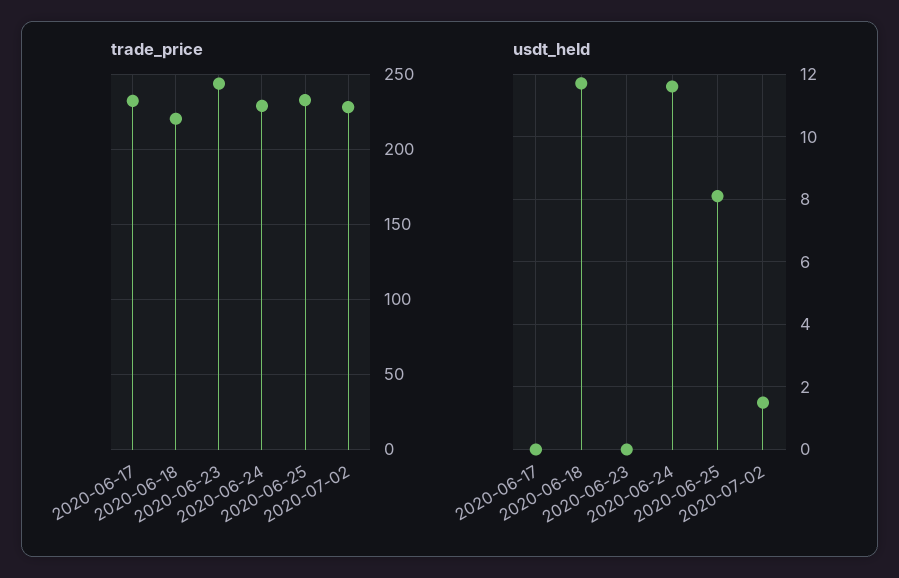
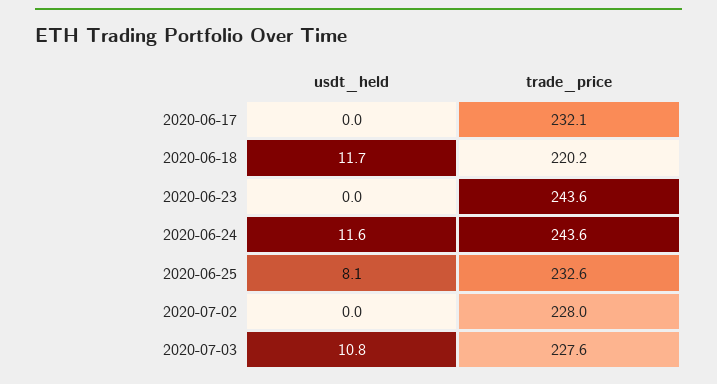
trade_price, 2020-06-24: 230 -> 243.6
usdt_held, 2020-07-02: 1.5 -> 0
usdt_held, 2020-07-03: none -> 10.8
trade_price, 2020-07-03: none -> 227.6

